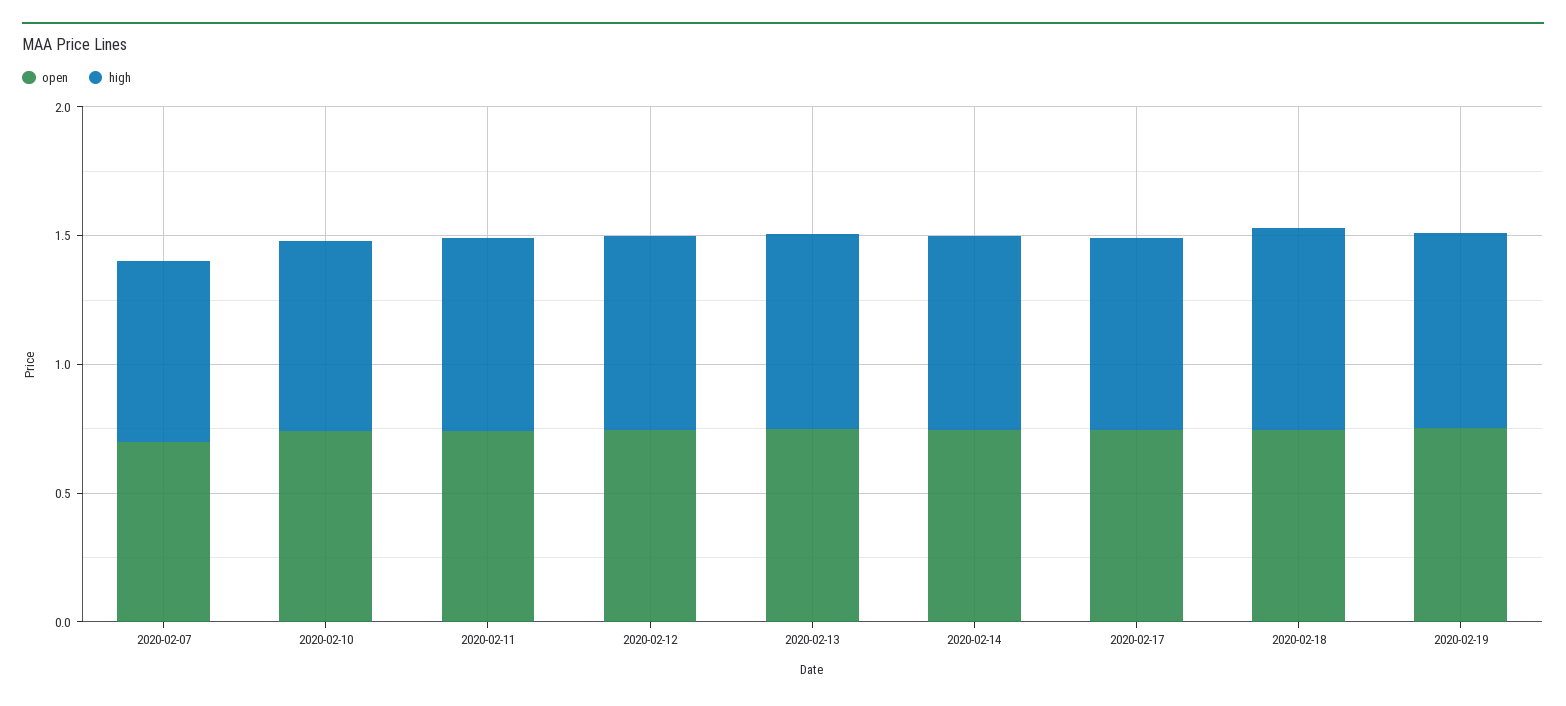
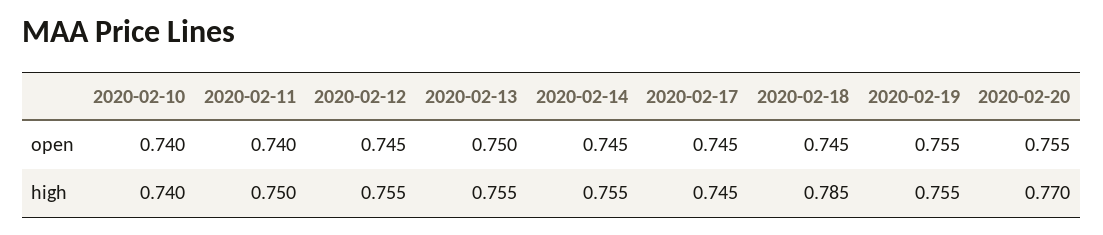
open, 2020-02-07: 0.7 -> none
high, 2020-02-07: 0.7 -> none
open, 2020-02-20: none -> 0.755
high, 2020-02-20: none -> 0.77

